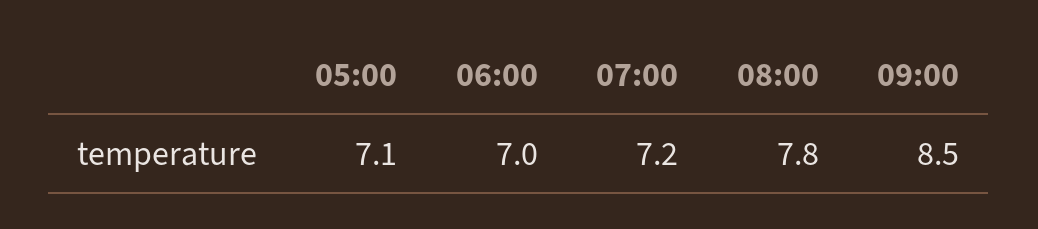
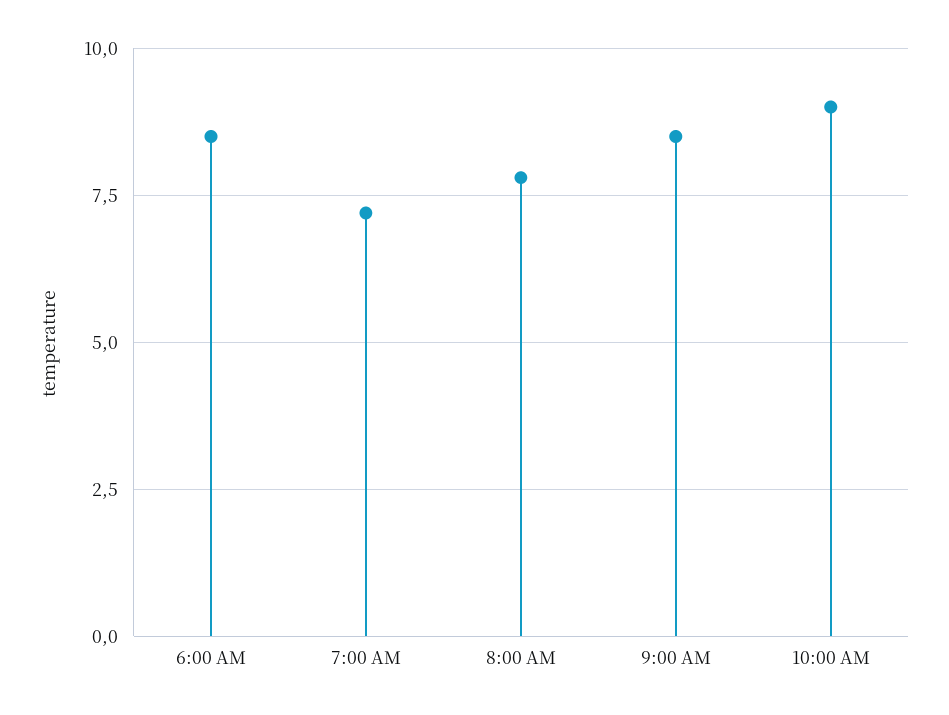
05:00: 7.1 -> none
06:00: 7 -> 8.5
10:00 AM: none -> 9

